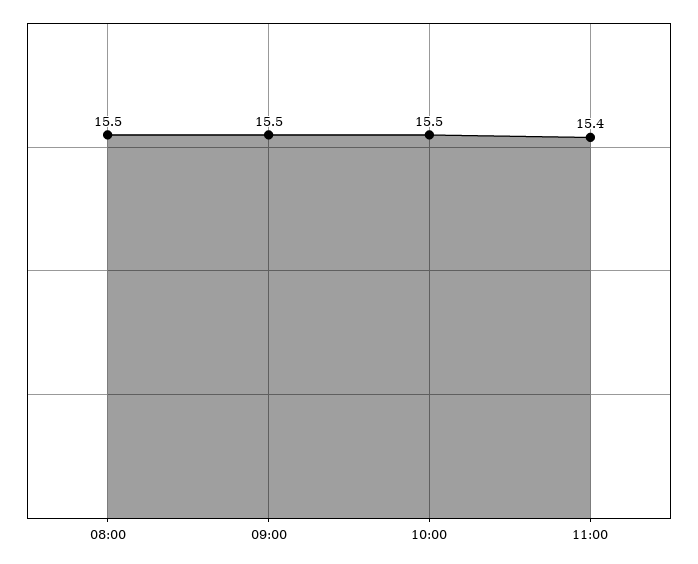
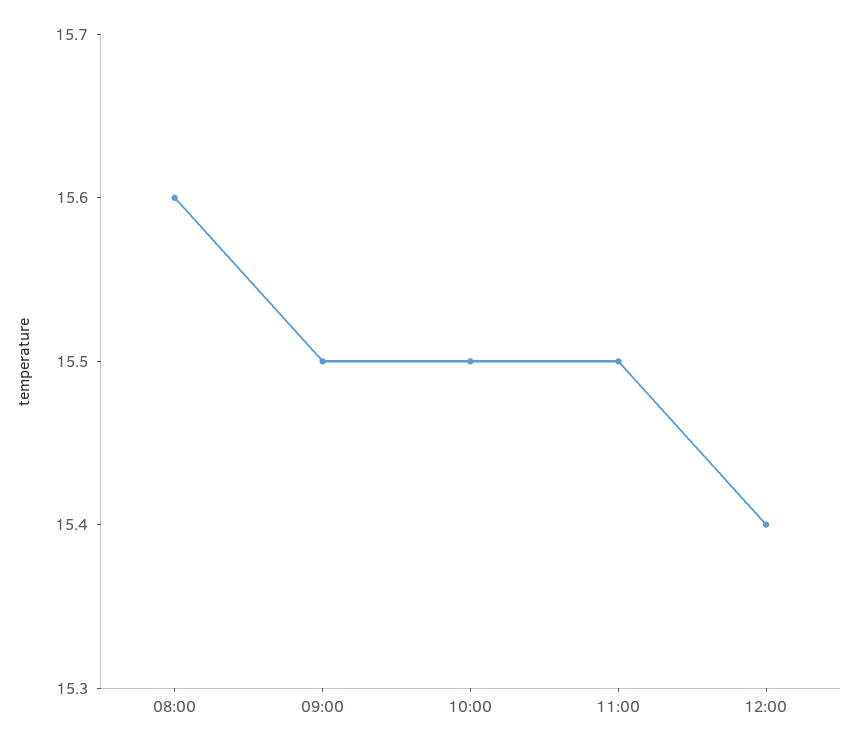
08:00: 15.5 -> 15.6
11:00: 15.4 -> 15.5
12:00: none -> 15.4

